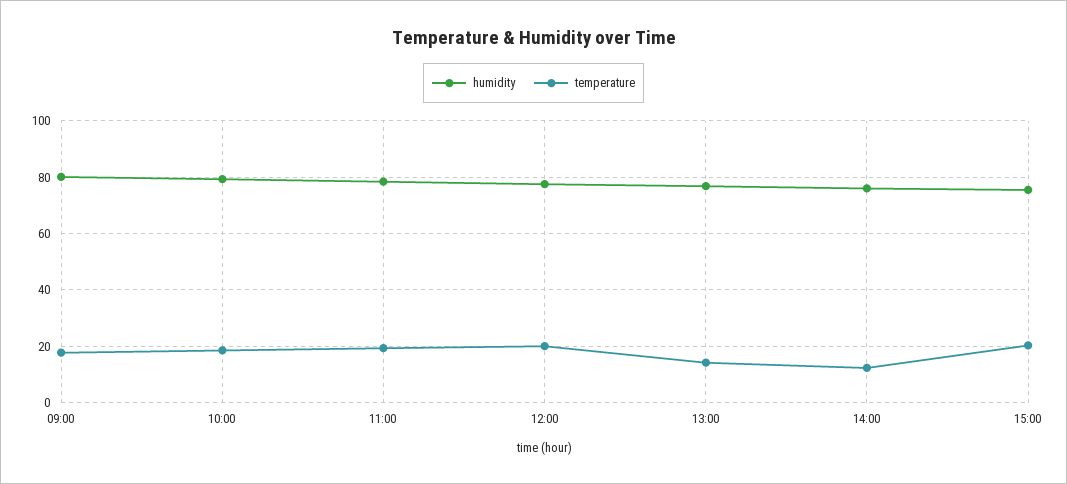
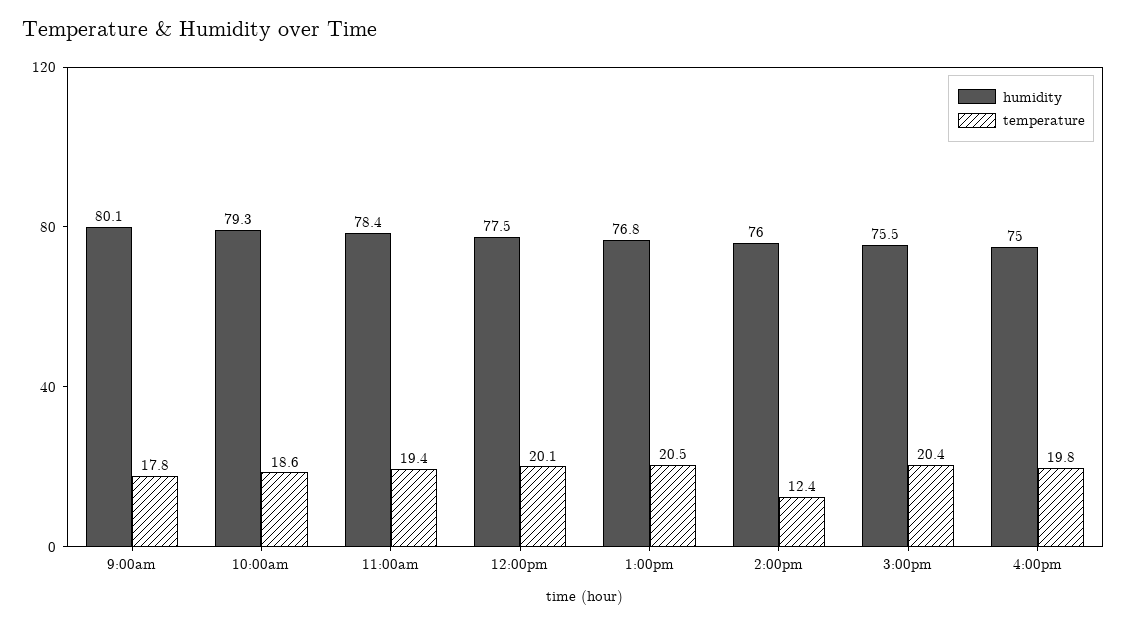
temperature, 13:00: 15 -> 20.5
humidity, 4:00pm: none -> 75
temperature, 4:00pm: none -> 19.8

